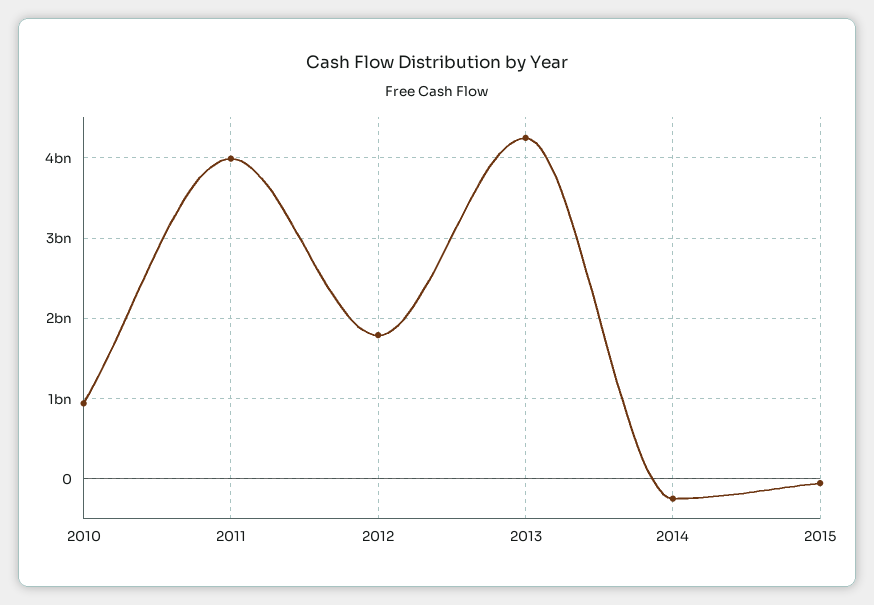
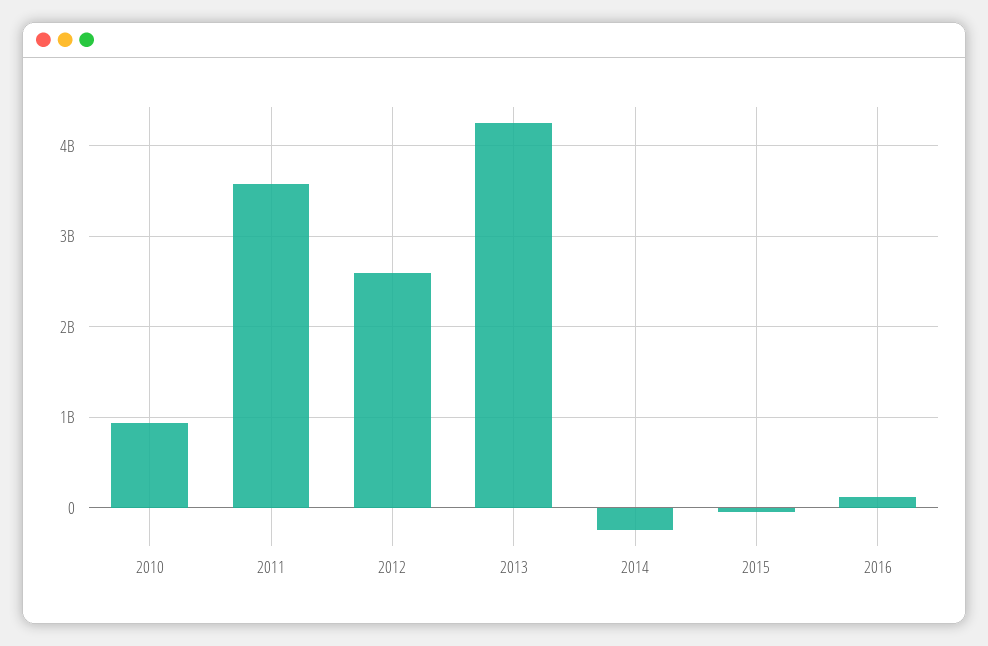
2011: 4000000000 -> 3600000000
2012: 1800000000 -> 2600000000
2016: none -> 100000000

